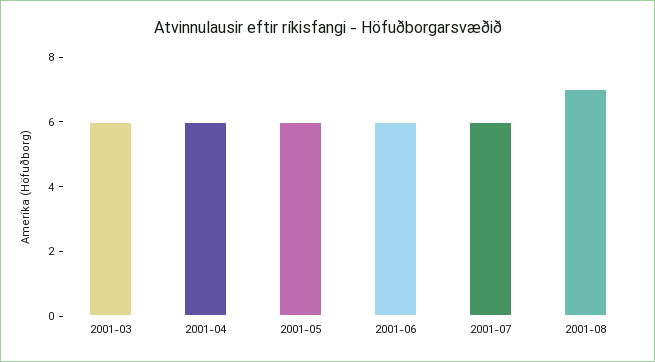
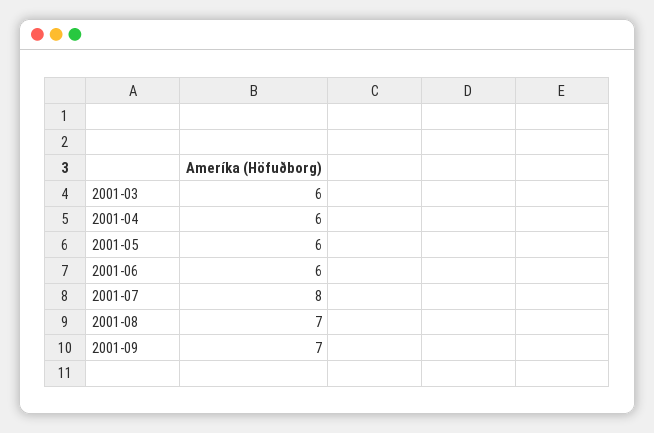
2001-07: 6 -> 8
2001-09: none -> 7

